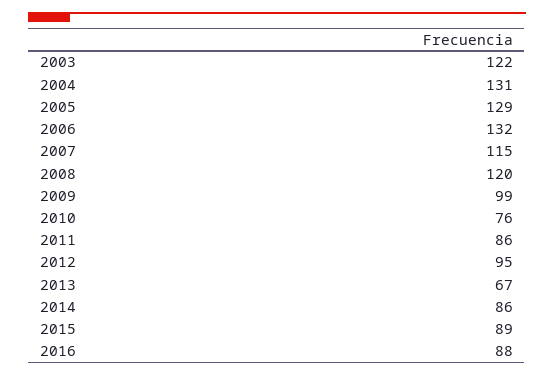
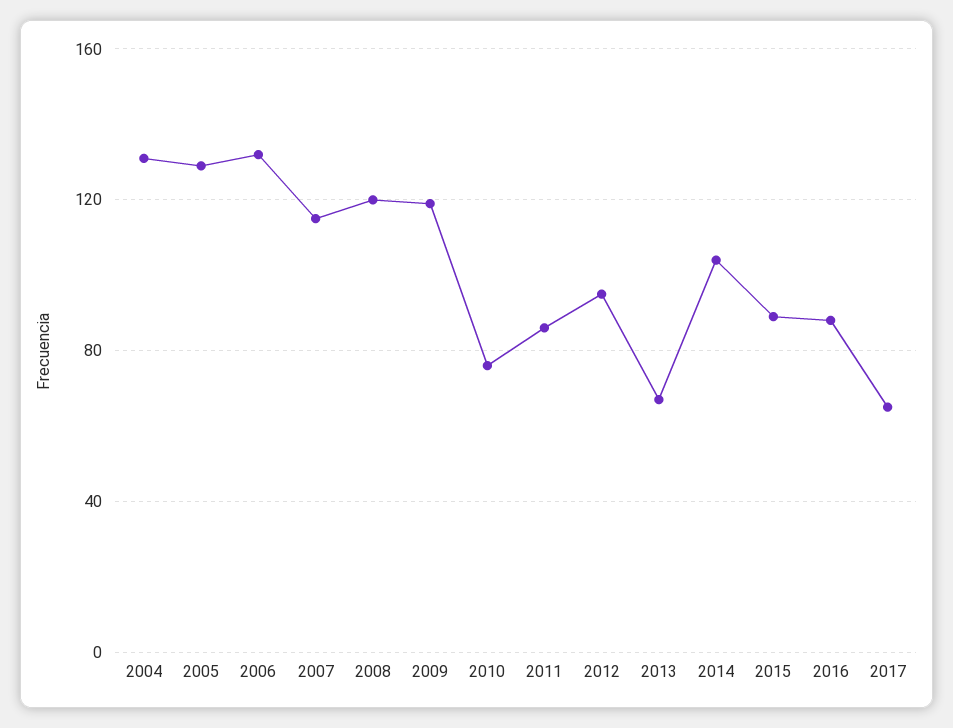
2003: 122 -> none
2009: 99 -> 120
2014: 86 -> 105
2017: none -> 65

